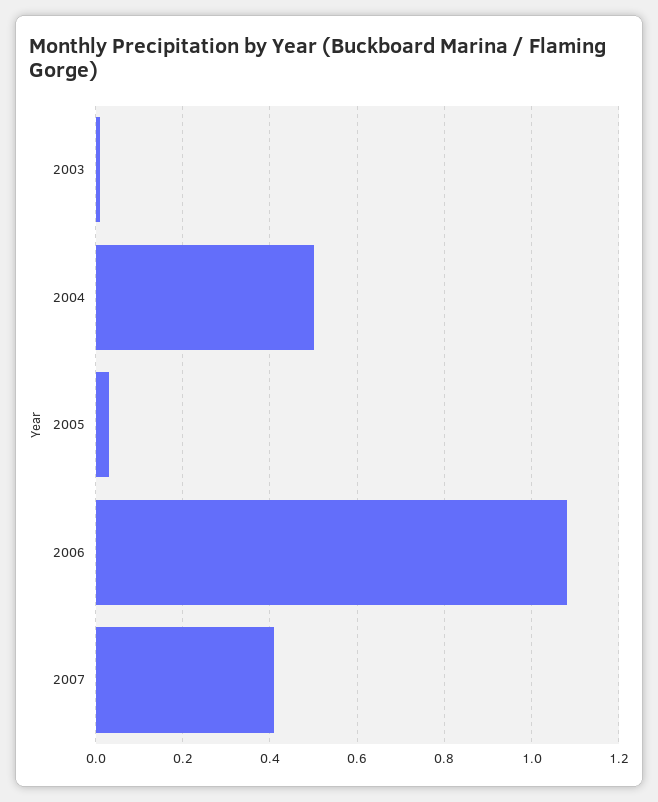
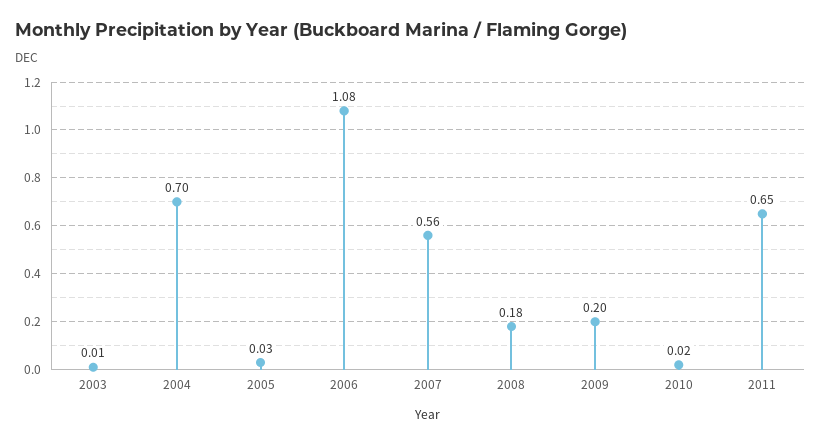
2004: 0.5 -> 0.7
2007: 0.4 -> 0.56
2008: none -> 0.18
2009: none -> 0.2
2010: none -> 0.02
2011: none -> 0.65

